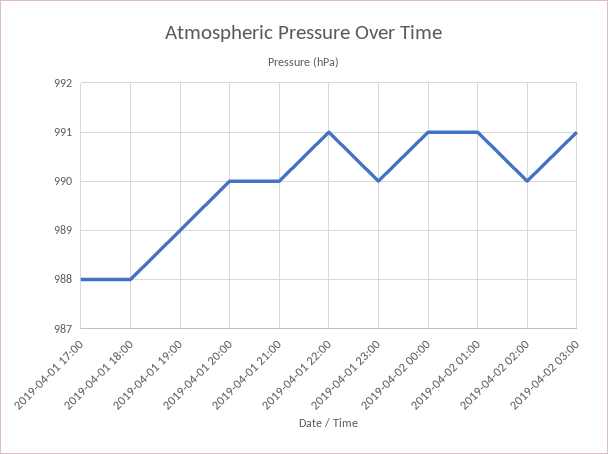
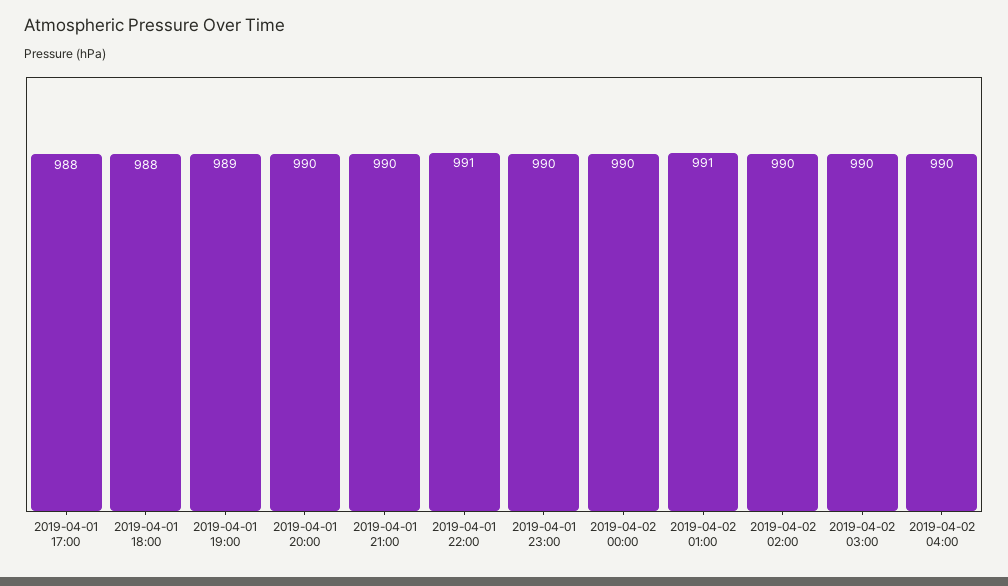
2019-04-02 00:00: 991 -> 990
2019-04-02 03:00: 991 -> 990
2019-04-02 04:00: none -> 990

